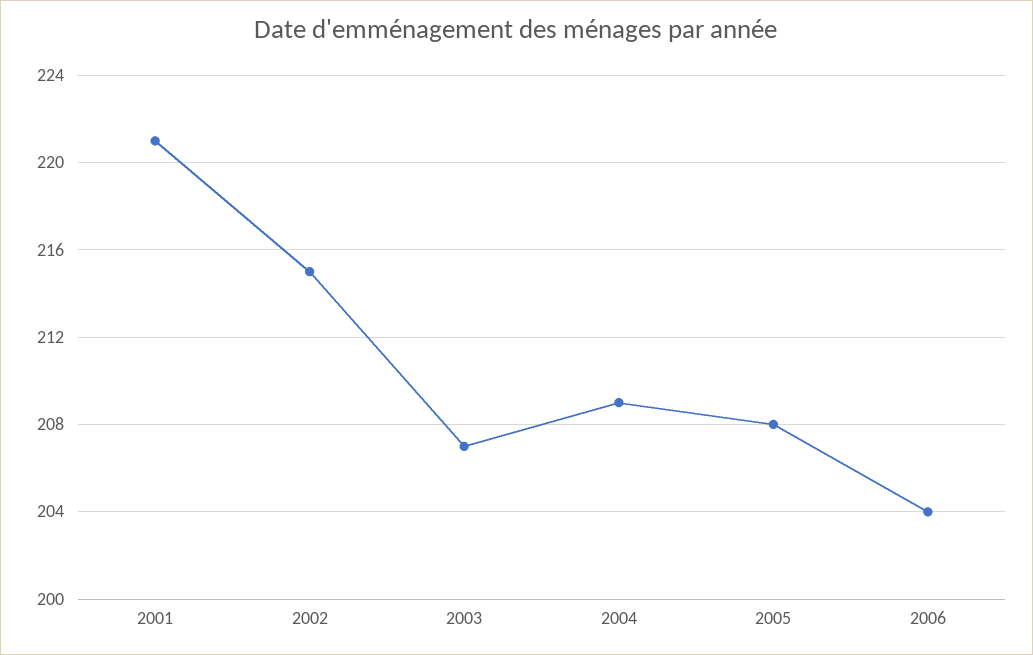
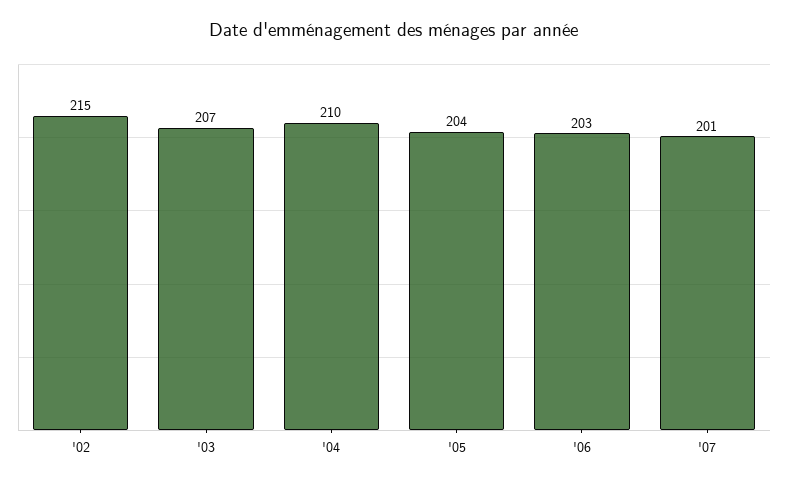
2001: 221 -> none
2004: 209 -> 210
2005: 208 -> 204
2006: 204 -> 203
'07: none -> 201

